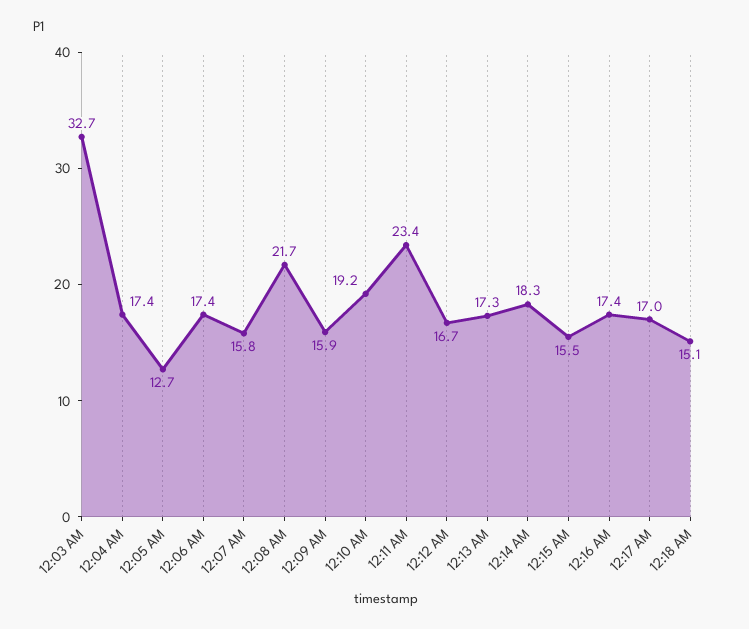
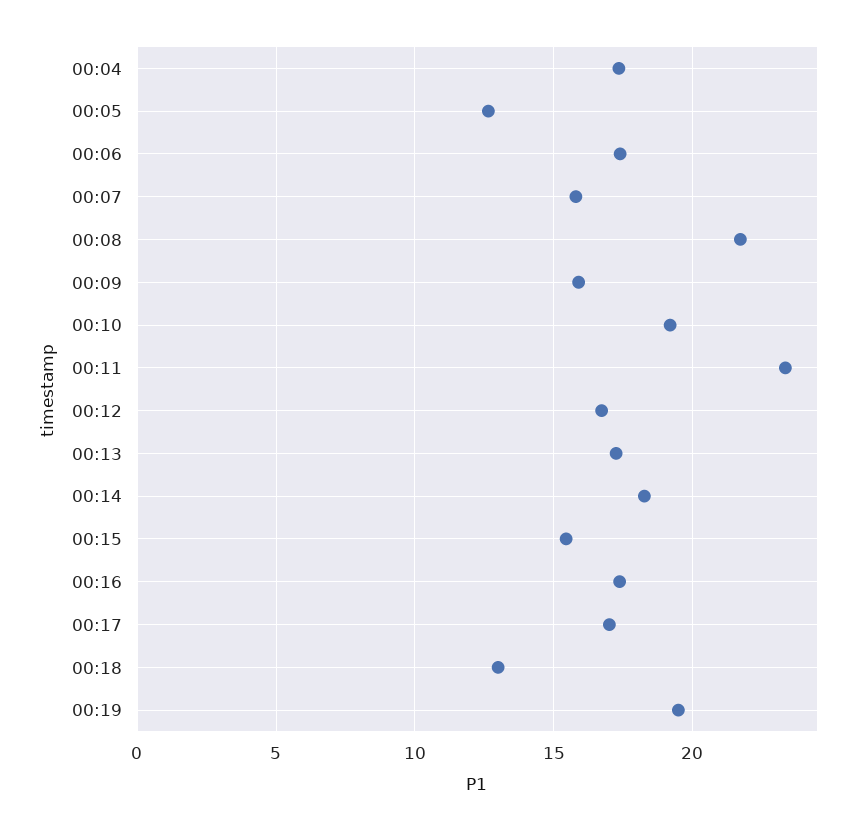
12:03 AM: 32.7 -> none
12:18 AM: 15.1 -> 13
00:19: none -> 19.5

